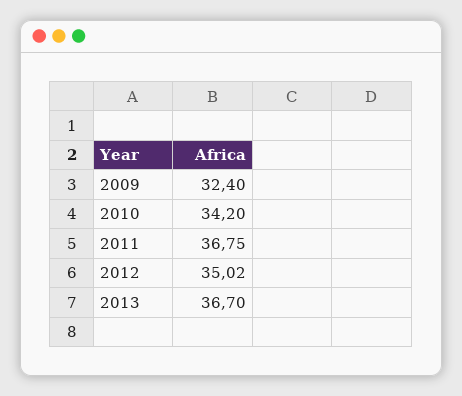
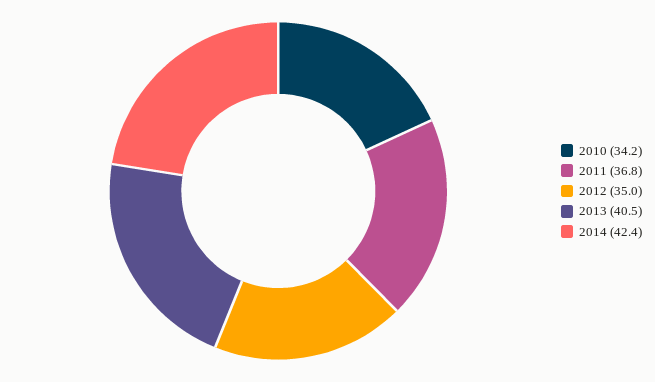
2009: 32.4 -> none
2013: 36.7 -> 40.5
2014: none -> 42.4

